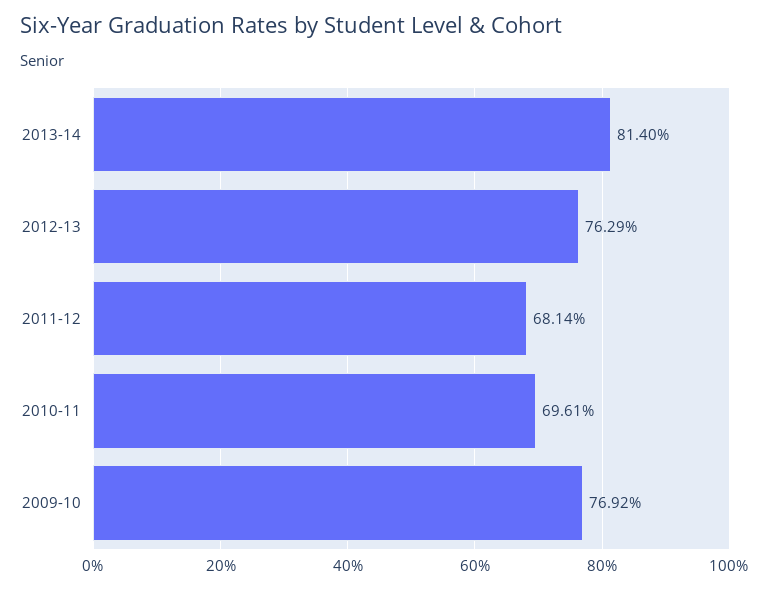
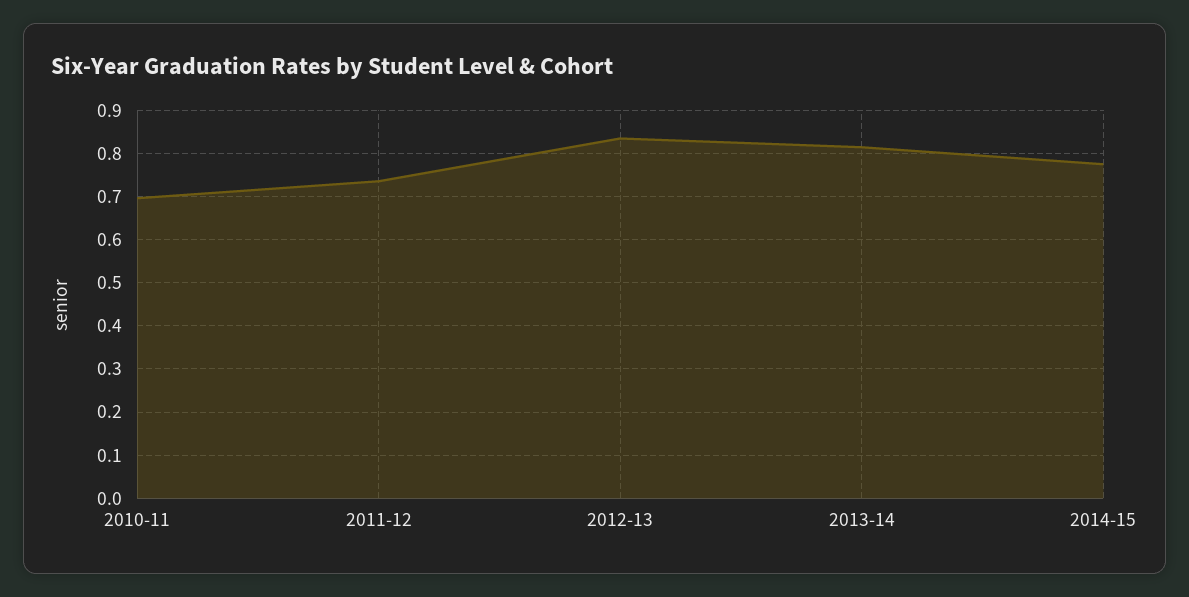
2012-13: 0.7629 -> 0.84
2011-12: 0.6814 -> 0.74
2009-10: 0.7692 -> none
2014-15: none -> 0.78

